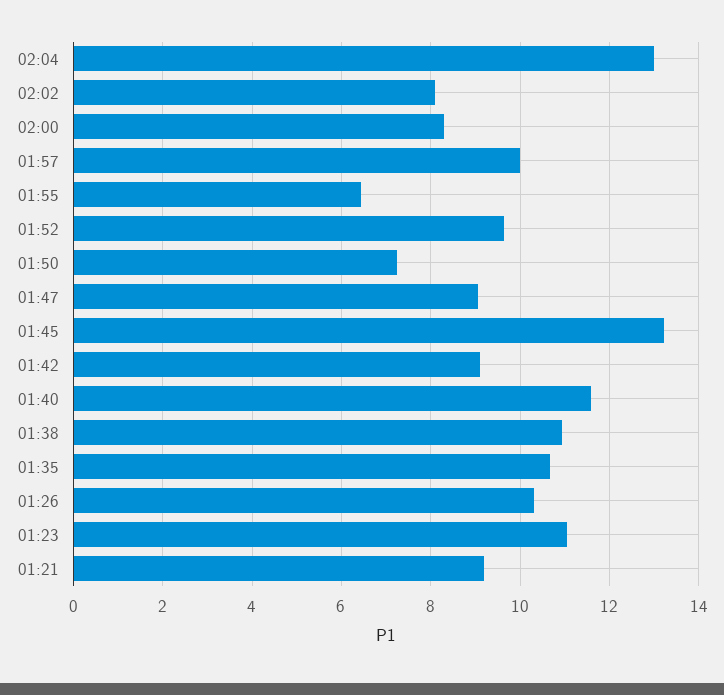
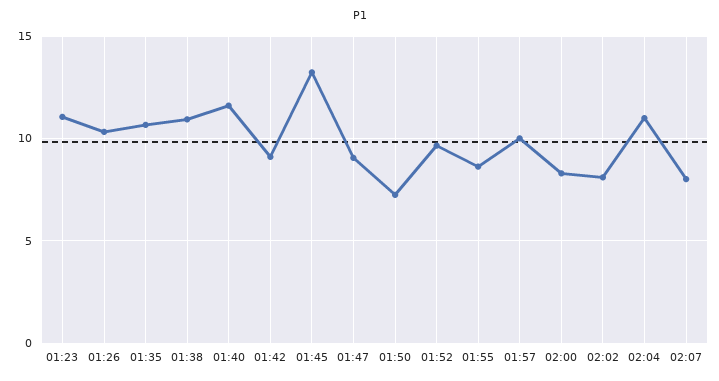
02:04: 13 -> 11
01:55: 6.4 -> 8.5
01:21: 9.2 -> none
02:07: none -> 8

